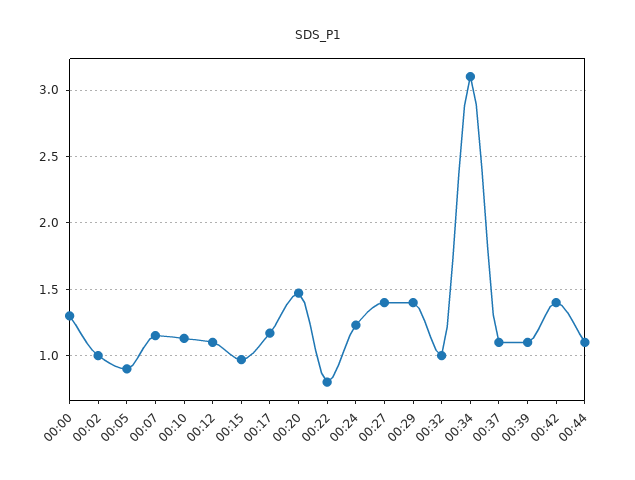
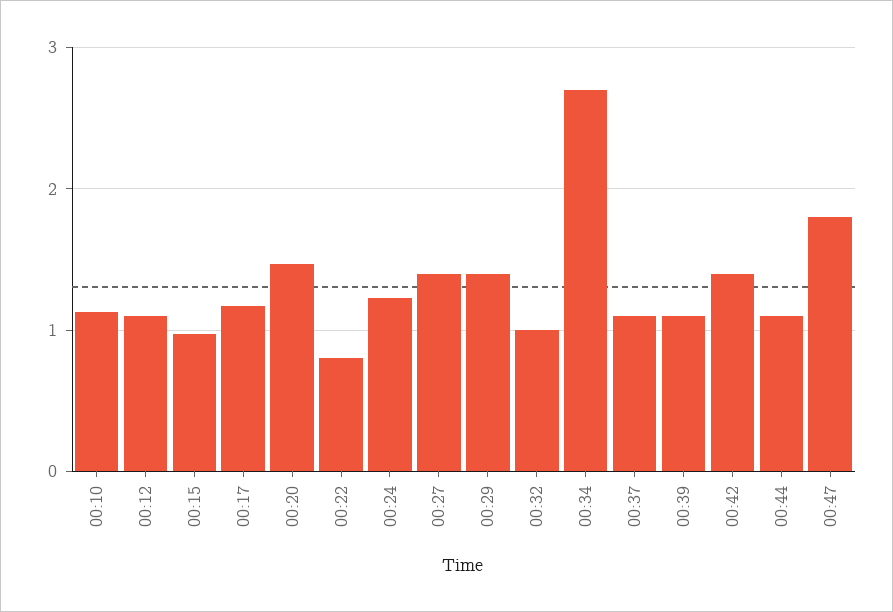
00:00: 1.3 -> none
00:02: 1 -> none
00:05: 0.9 -> none
00:07: 1.15 -> none
00:34: 3.1 -> 2.7
00:47: none -> 1.8

